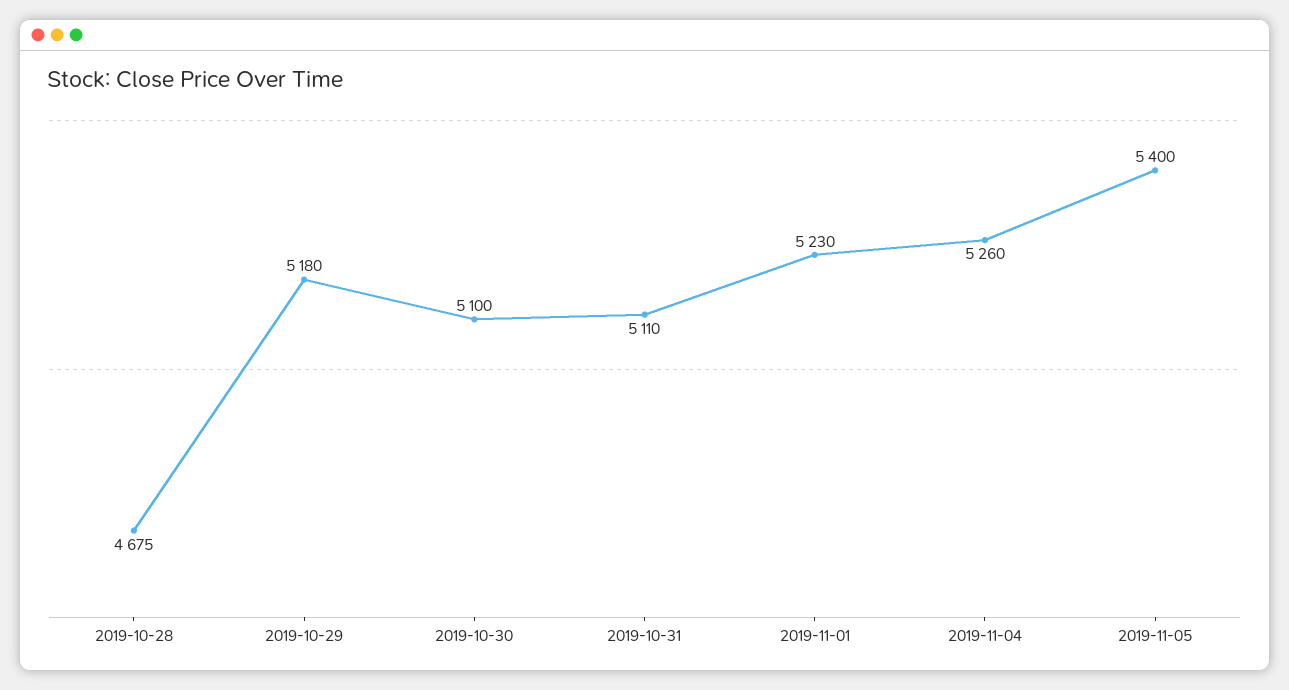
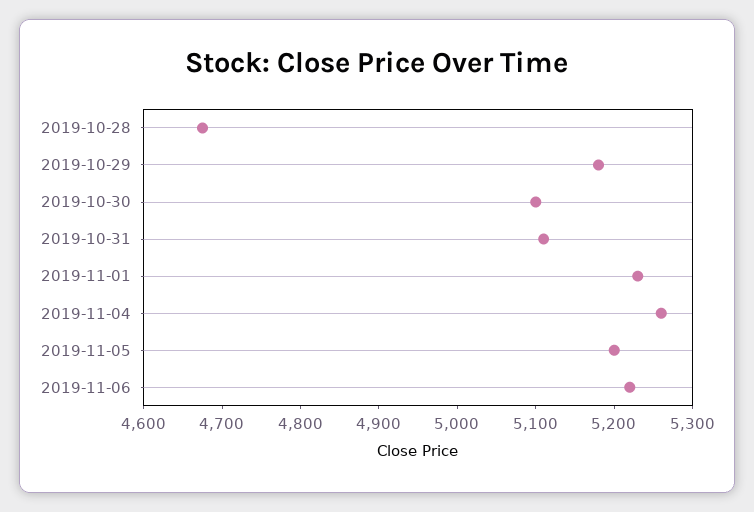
2019-11-05: 5400 -> 5200
2019-11-06: none -> 5220

